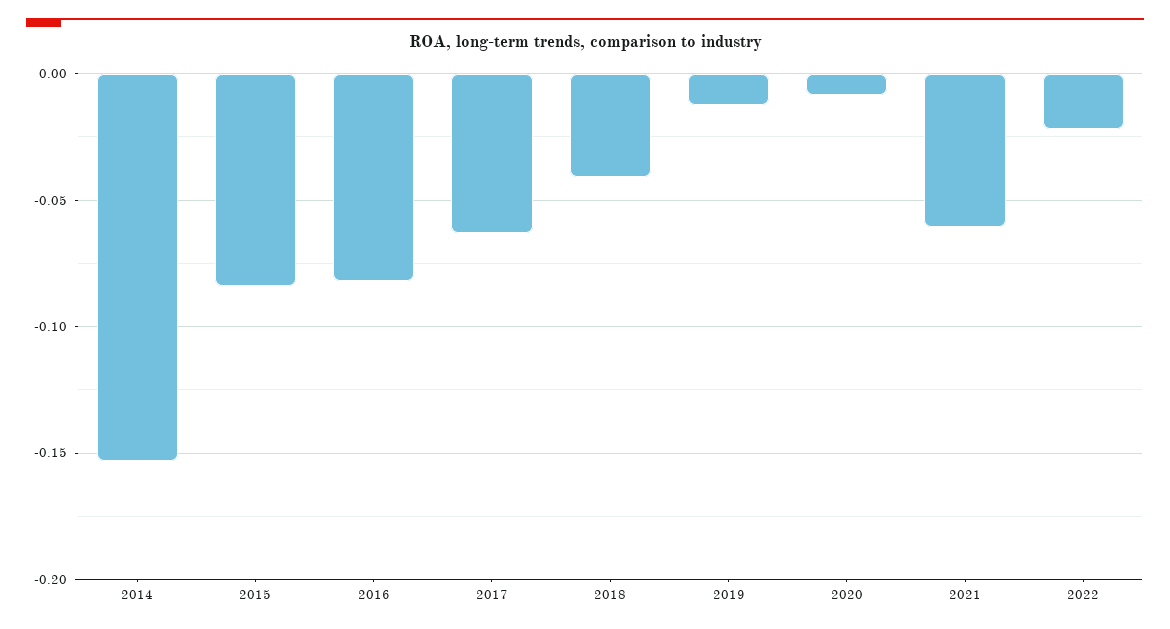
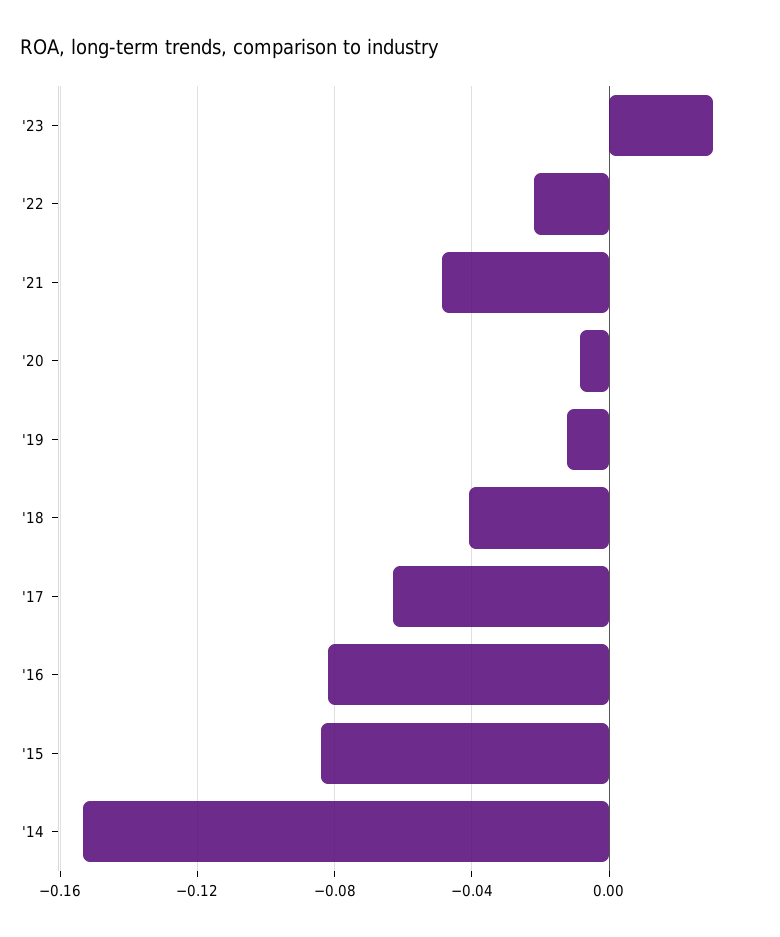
2021: -0.06 -> -0.05
'23: none -> 0.03

